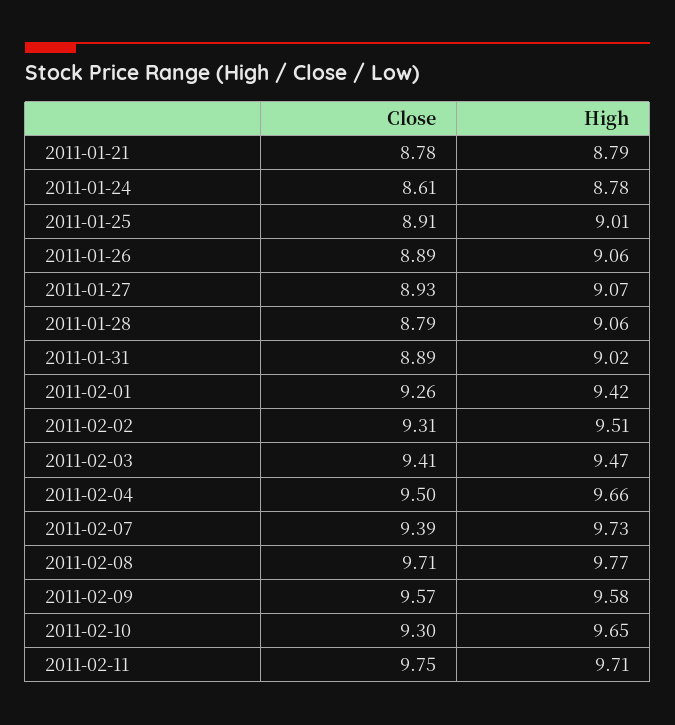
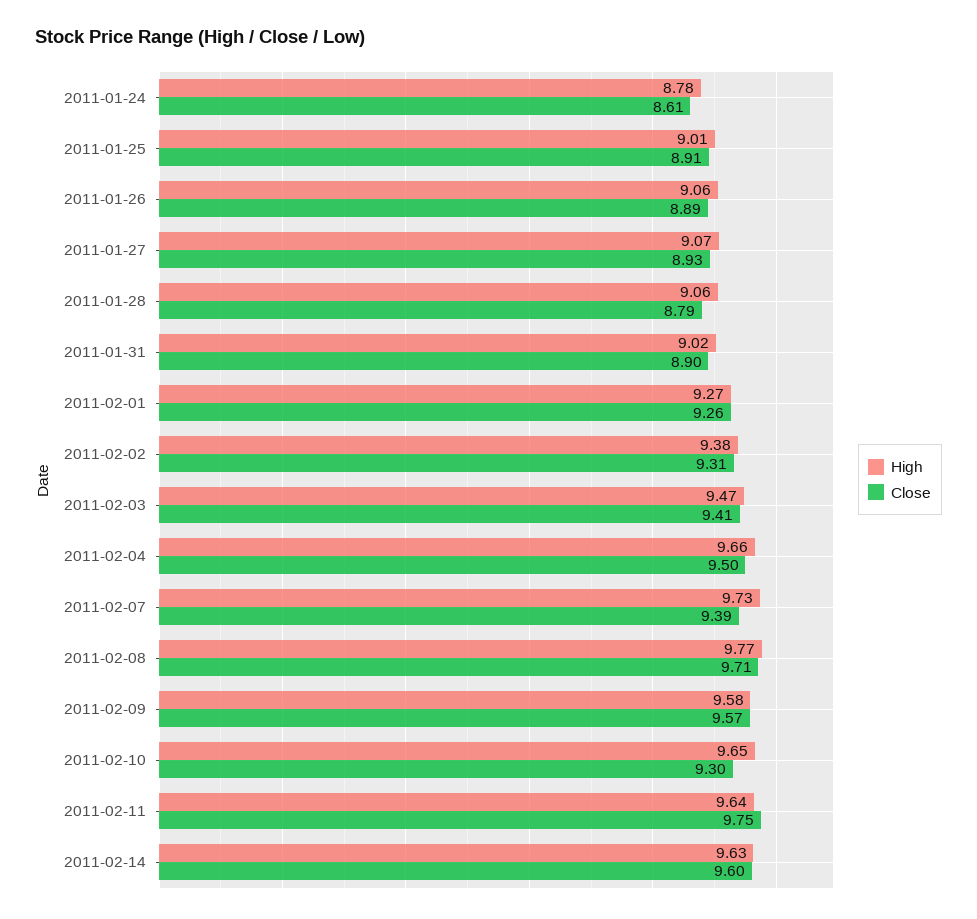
Close, 2011-01-21: 8.78 -> none
High, 2011-01-21: 8.79 -> none
Close, 2011-01-31: 8.89 -> 8.9
High, 2011-02-01: 9.42 -> 9.27
High, 2011-02-02: 9.51 -> 9.38
High, 2011-02-11: 9.71 -> 9.64
High, 2011-02-14: none -> 9.63
Close, 2011-02-14: none -> 9.6

